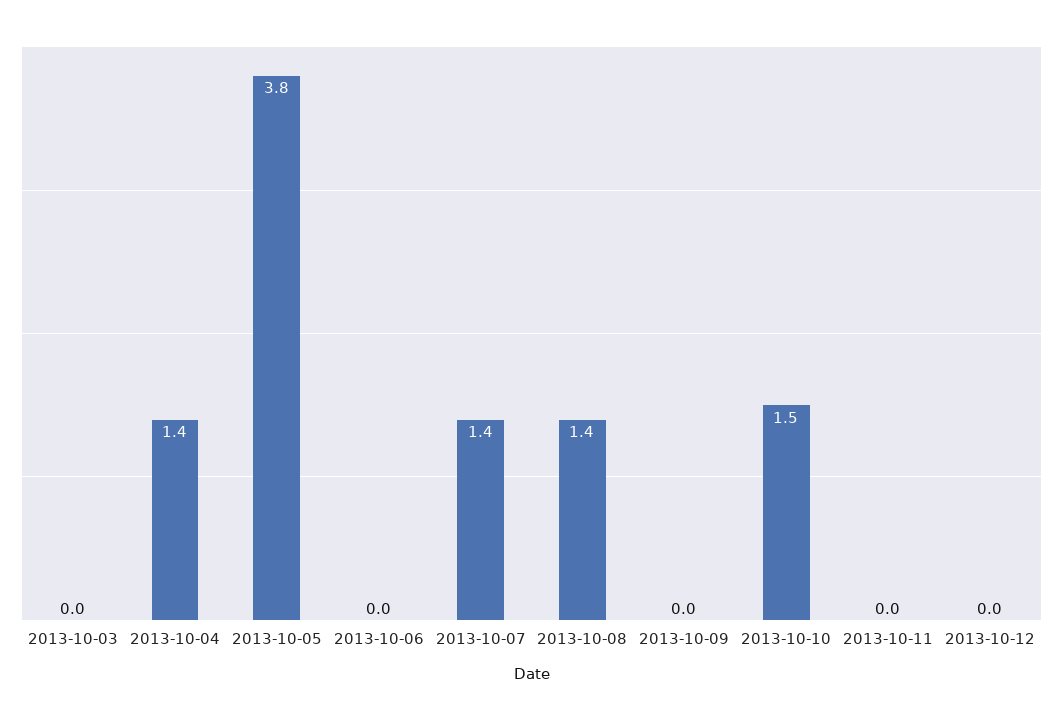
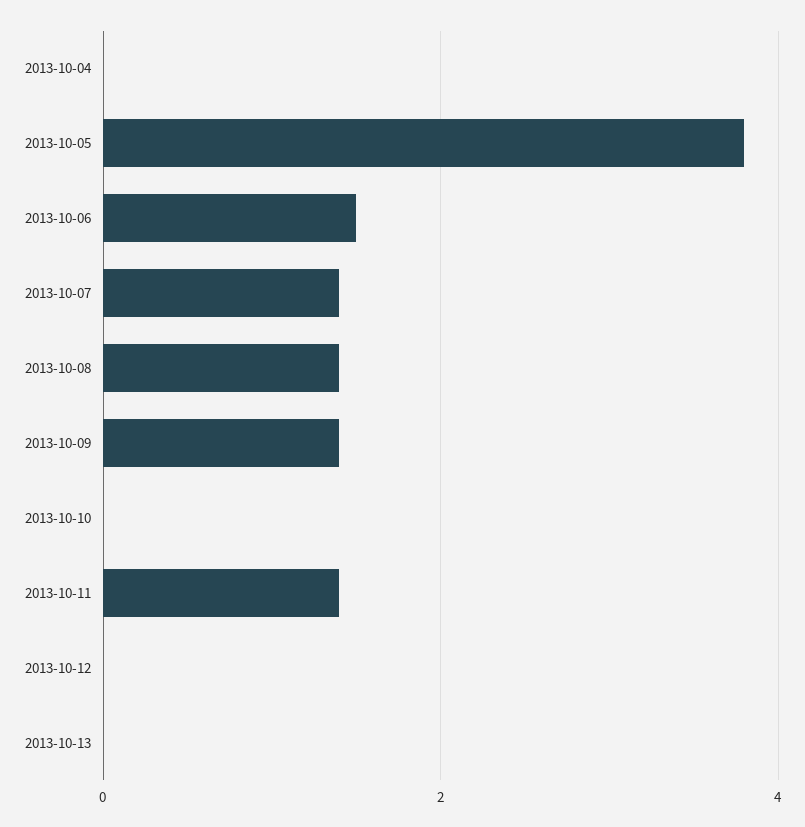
2013-10-03: 0 -> none
2013-10-04: 1.4 -> 0
2013-10-06: 0 -> 1.5
2013-10-09: 0 -> 1.5
2013-10-10: 1.5 -> 0
2013-10-11: 0 -> 1.5
2013-10-13: none -> 0

